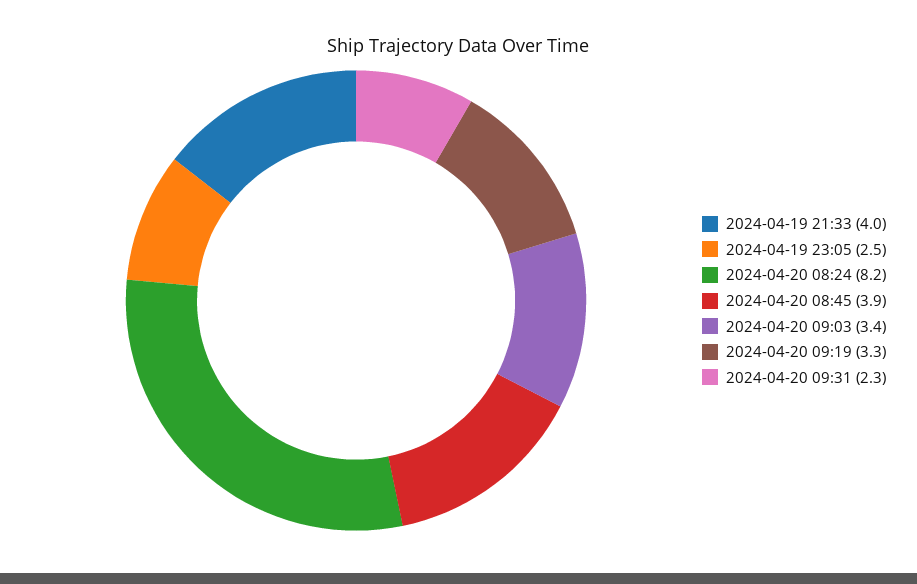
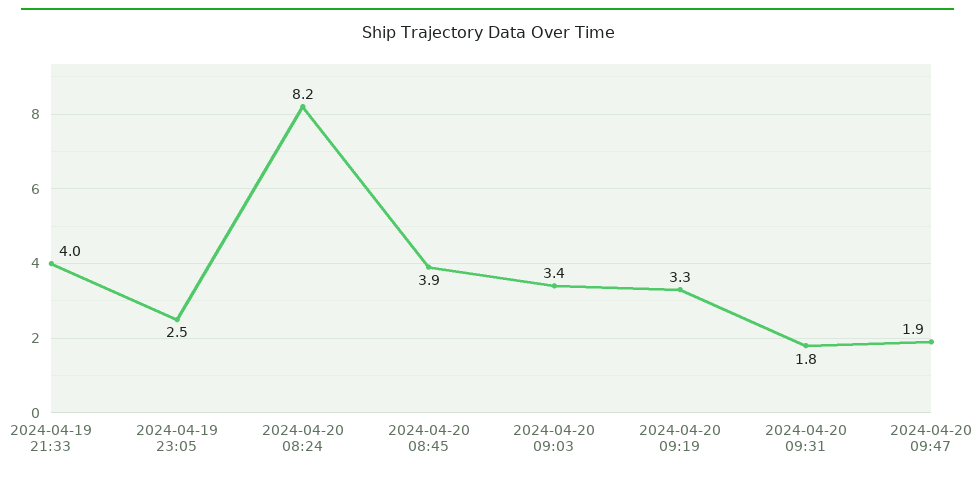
2024-04-20 09:31: 2.3 -> 1.8
2024-04-20 09:47: none -> 1.9

